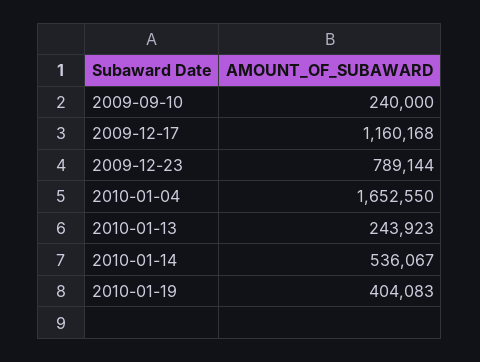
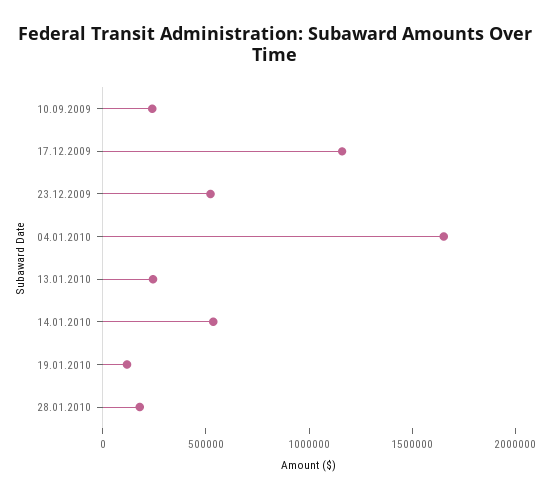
2009-12-23: 789144 -> 500000
2010-01-19: 404083 -> 100000
28.01.2010: none -> 200000

